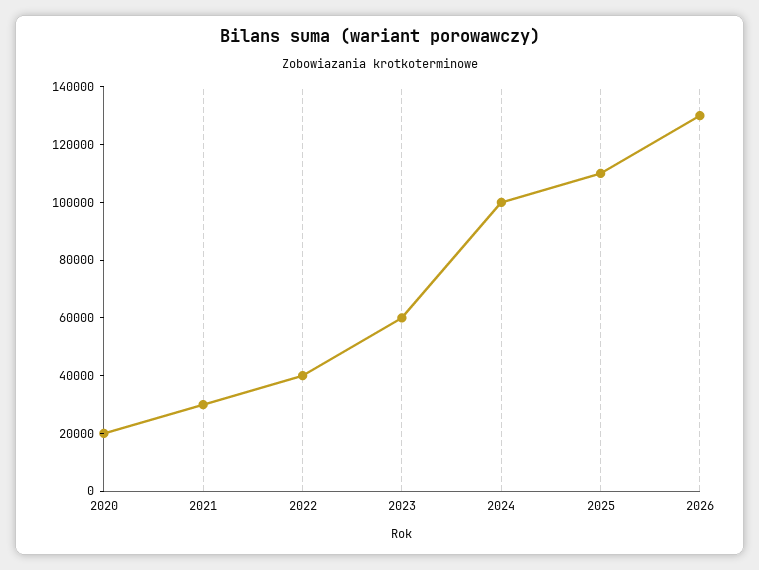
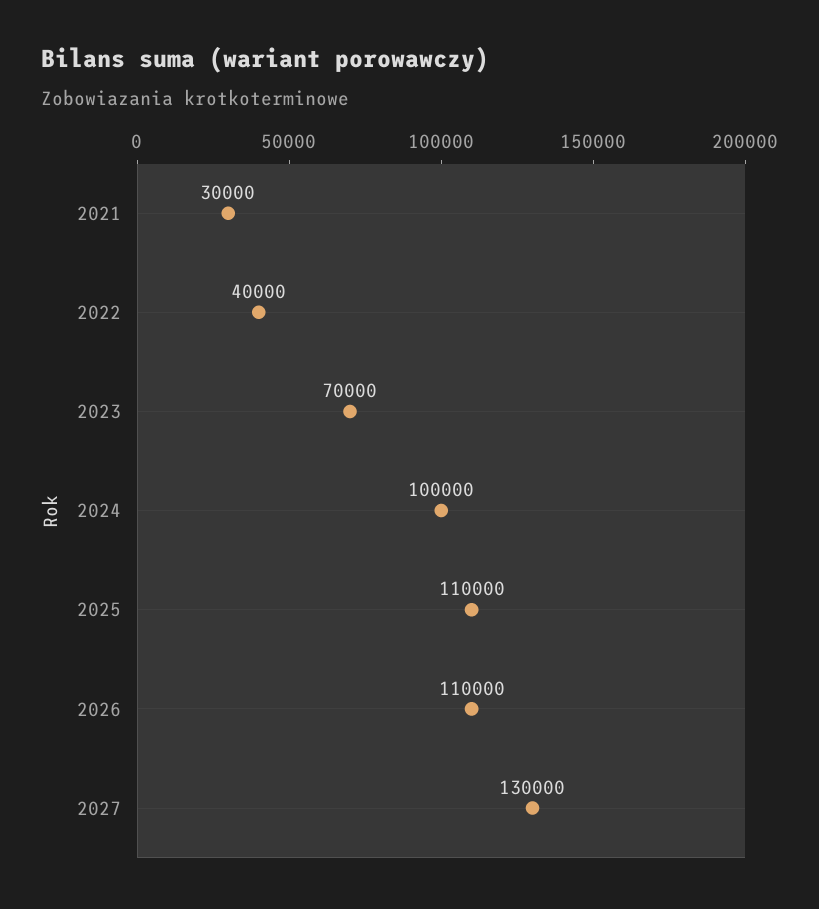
2020: 20000 -> none
2023: 60000 -> 70000
2026: 130000 -> 110000
2027: none -> 130000

